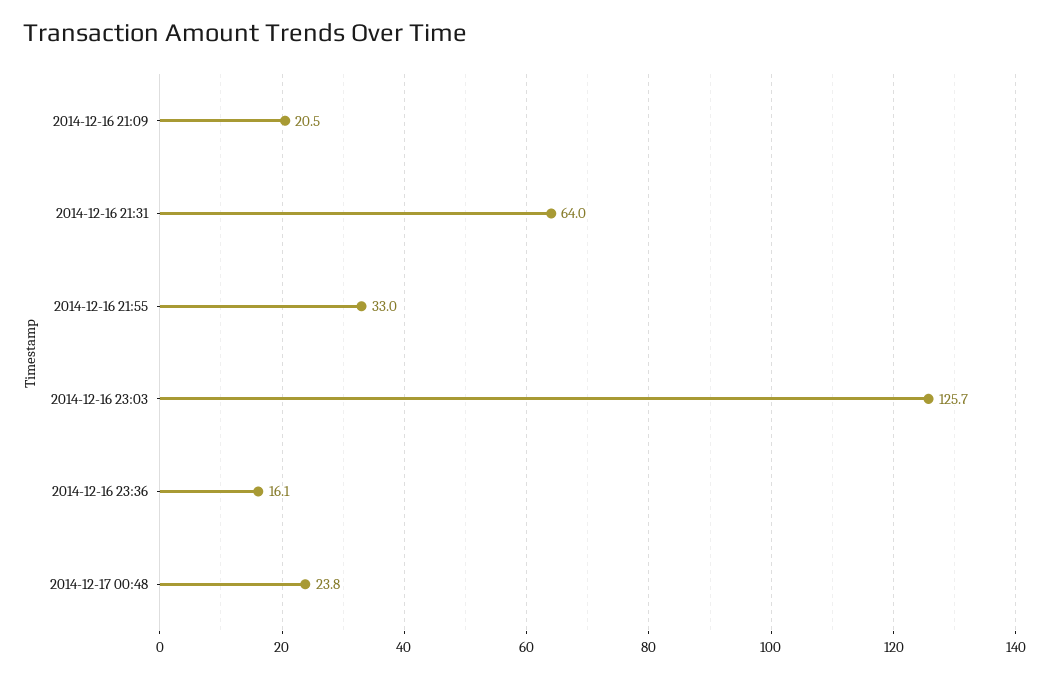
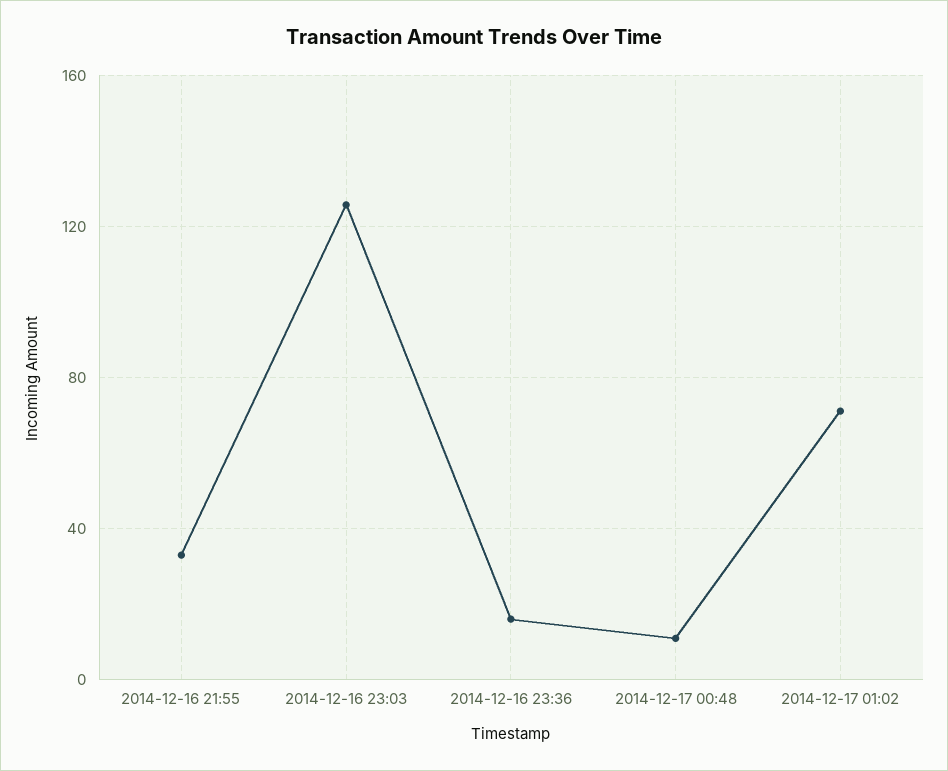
2014-12-16 21:09: 20.5 -> none
2014-12-16 21:31: 64 -> none
2014-12-17 00:48: 23.8 -> 10
2014-12-17 01:02: none -> 70

